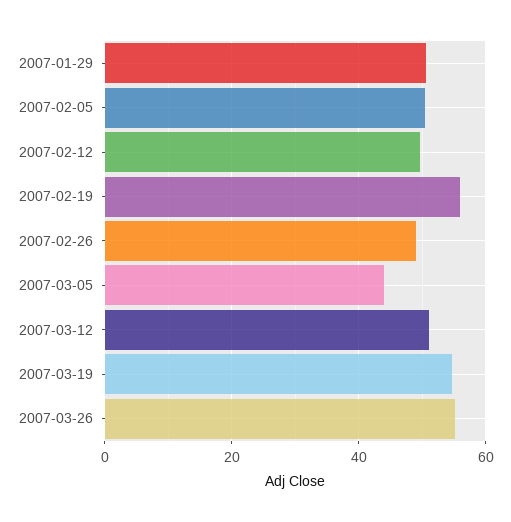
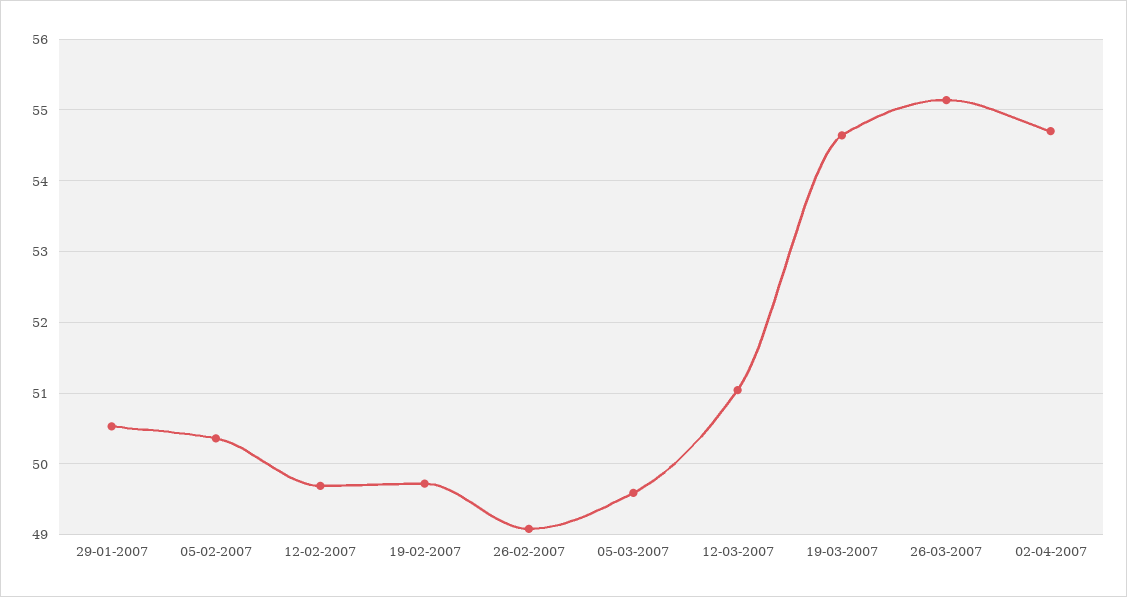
2007-02-19: 56 -> 49.7
2007-03-05: 44 -> 49.6
02-04-2007: none -> 54.7

